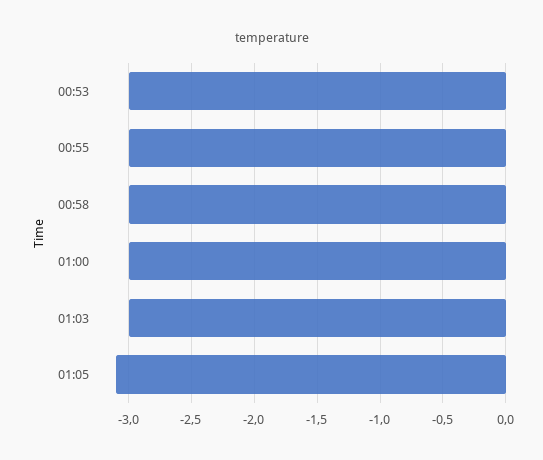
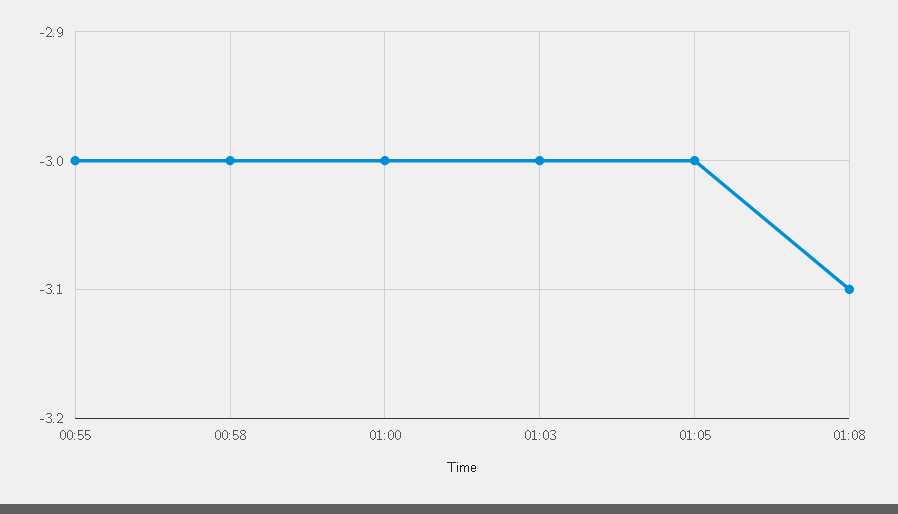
00:53: -3 -> none
01:05: -3.1 -> -3
01:08: none -> -3.1

